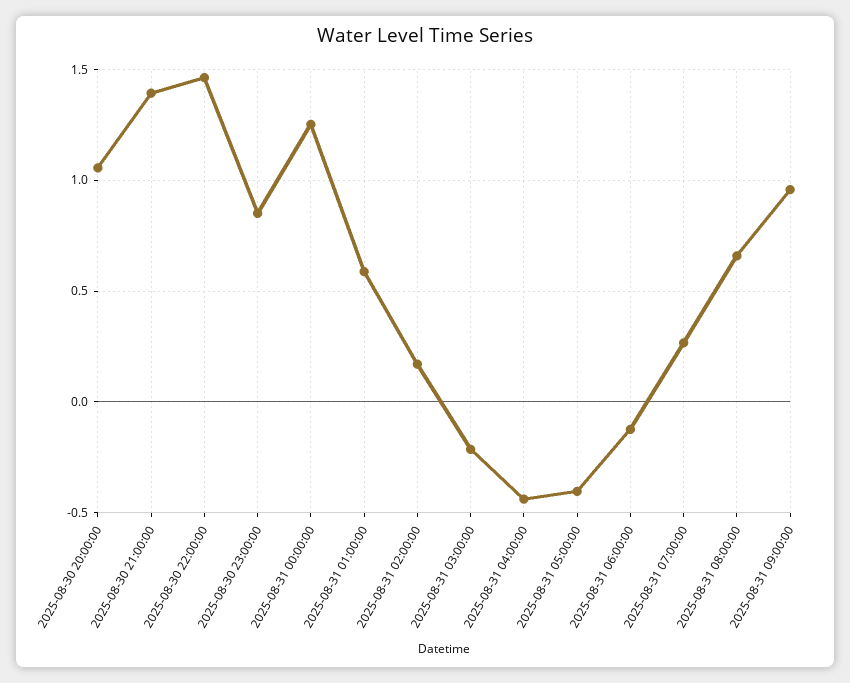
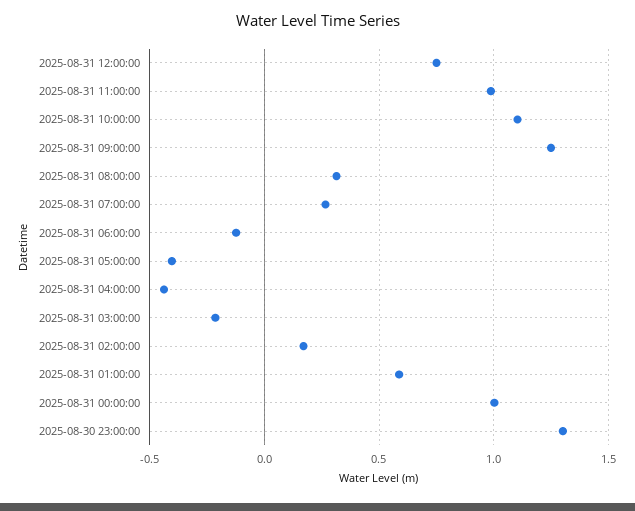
2025-08-30 20:00:00: 1.05 -> none
2025-08-30 21:00:00: 1.4 -> none
2025-08-30 22:00:00: 1.45 -> none
2025-08-30 23:00:00: 0.85 -> 1.3
2025-08-31 00:00:00: 1.25 -> 1
2025-08-31 08:00:00: 0.65 -> 0.3
2025-08-31 09:00:00: 0.95 -> 1.25
2025-08-31 12:00:00: none -> 0.75
2025-08-31 11:00:00: none -> 1
2025-08-31 10:00:00: none -> 1.1

